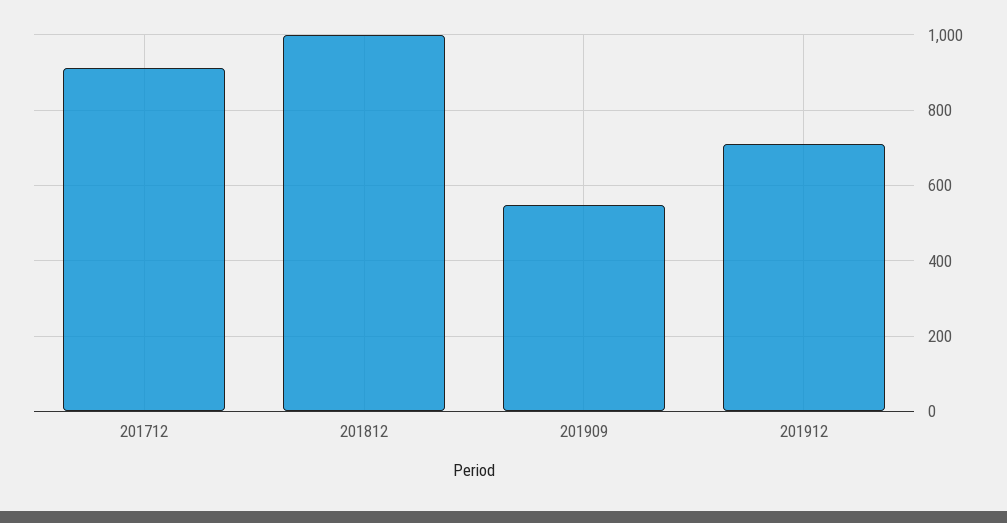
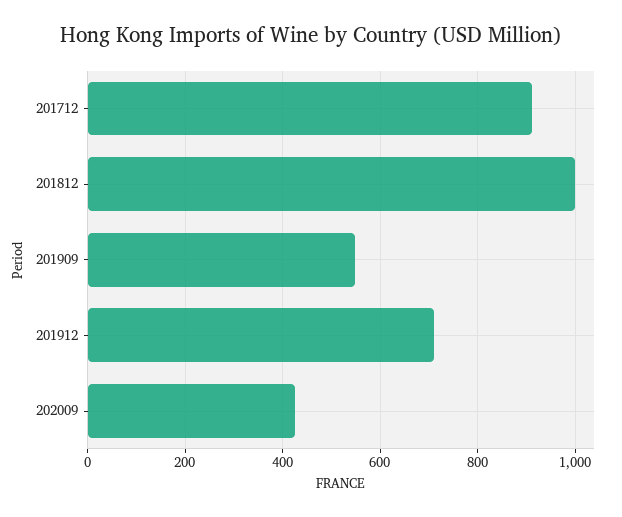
202009: none -> 420

